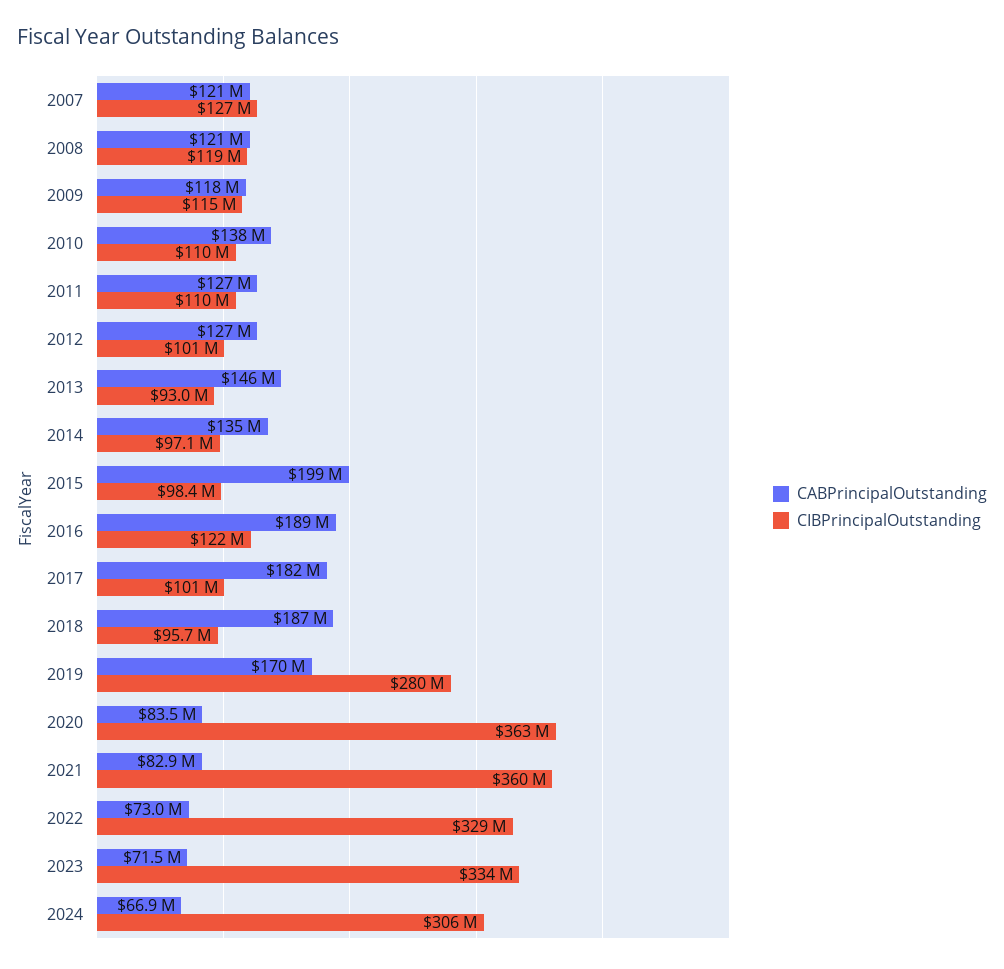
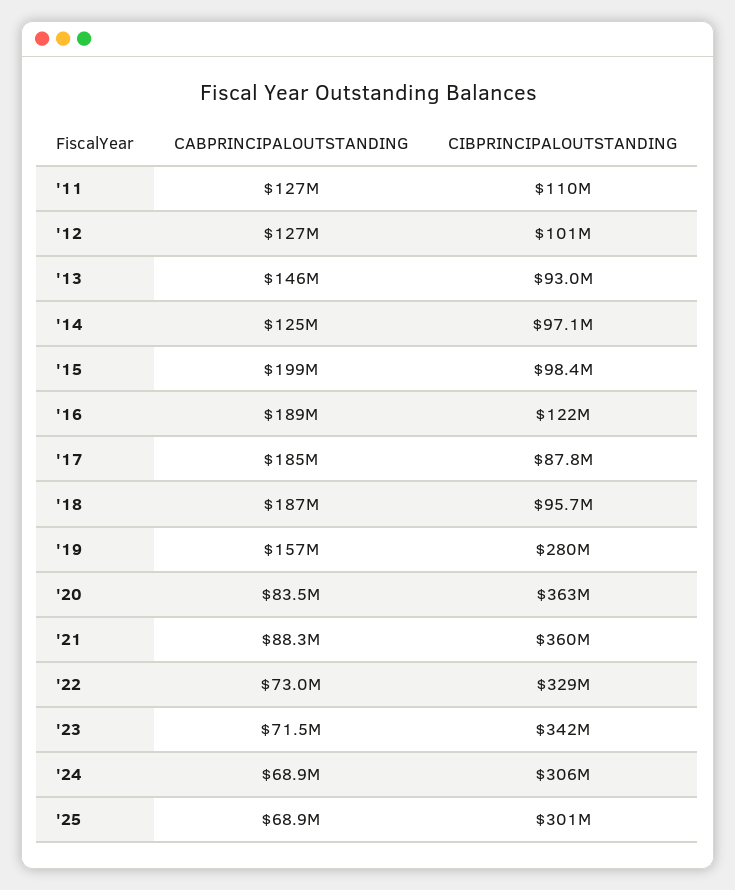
CABPrincipalOutstanding, 2007: 121000000 -> none
CIBPrincipalOutstanding, 2007: 127000000 -> none
CABPrincipalOutstanding, 2008: 121000000 -> none
CIBPrincipalOutstanding, 2008: 119000000 -> none
CABPrincipalOutstanding, 2009: 118000000 -> none
CIBPrincipalOutstanding, 2009: 115000000 -> none
CABPrincipalOutstanding, 2010: 138000000 -> none
CIBPrincipalOutstanding, 2010: 110000000 -> none
CABPrincipalOutstanding, 2014: 135000000 -> 125000000
CABPrincipalOutstanding, 2017: 182000000 -> 185000000
CIBPrincipalOutstanding, 2017: 101000000 -> 87800000
CABPrincipalOutstanding, 2019: 170000000 -> 157000000
CABPrincipalOutstanding, 2021: 82900000 -> 88300000
CIBPrincipalOutstanding, 2023: 334000000 -> 342000000
CABPrincipalOutstanding, 2024: 66900000 -> 68900000
CABPrincipalOutstanding, '25: none -> 68900000
CIBPrincipalOutstanding, '25: none -> 301000000

